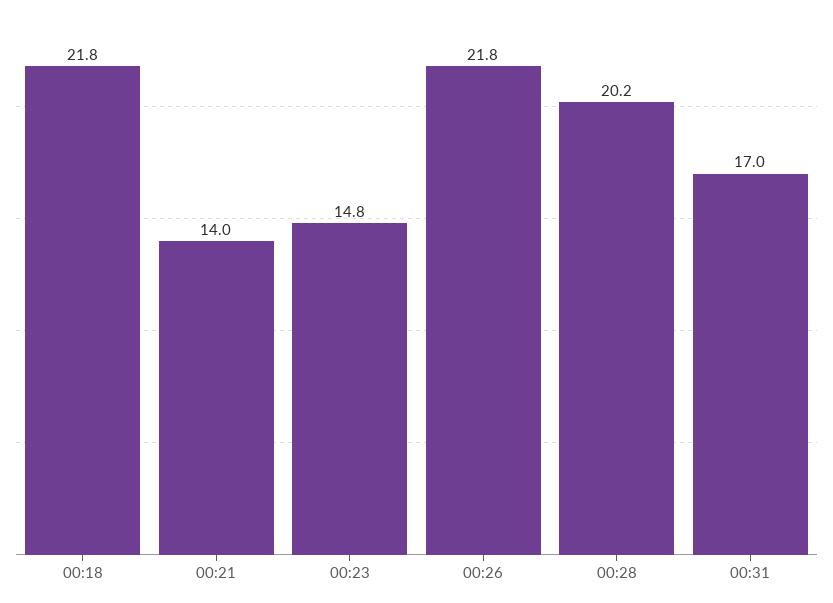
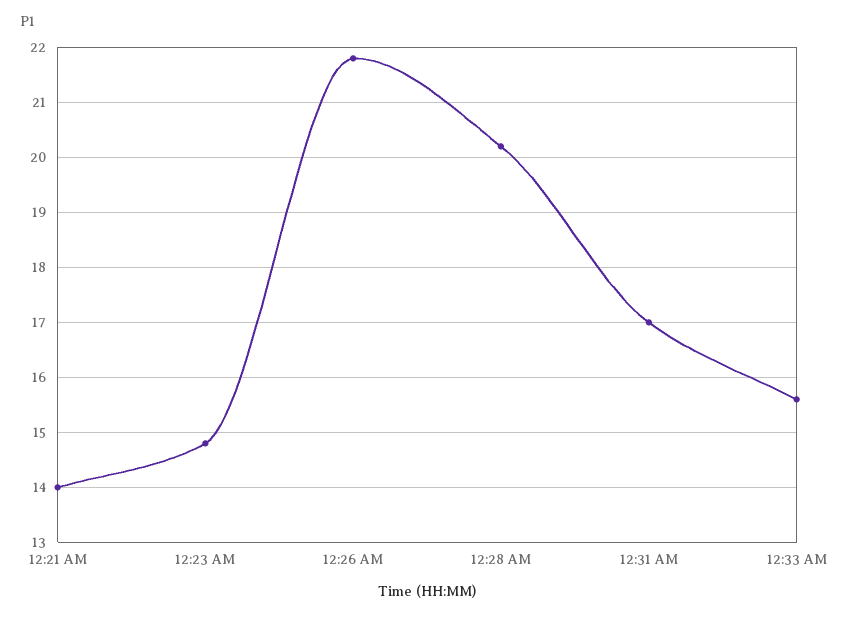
00:18: 21.8 -> none
12:33 AM: none -> 15.5

